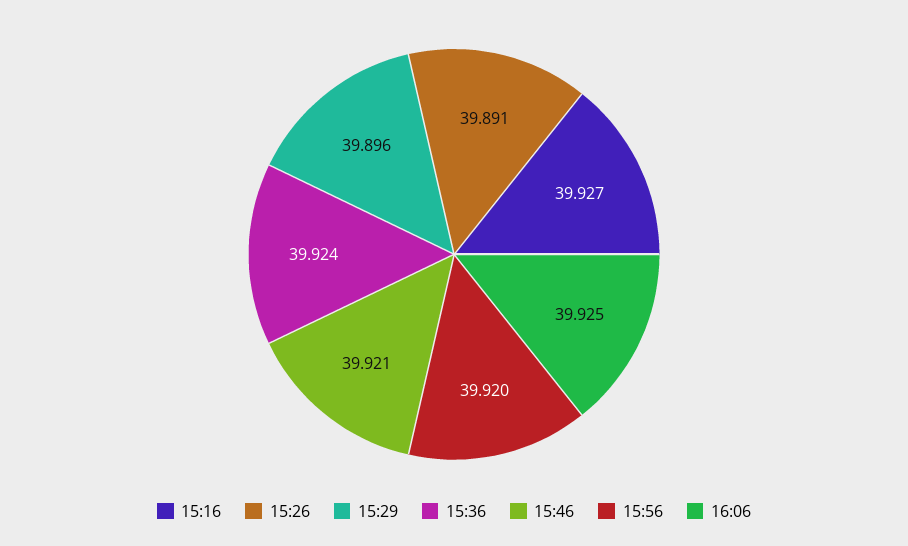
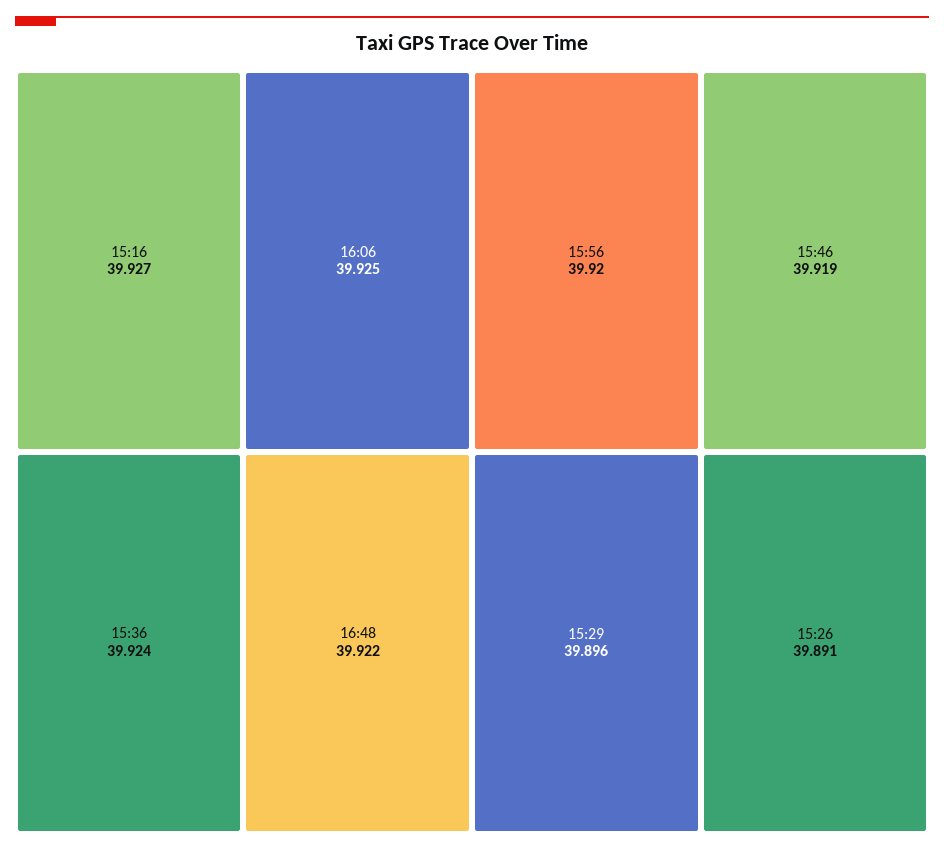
15:46: 39.921 -> 39.919
16:48: none -> 39.922

